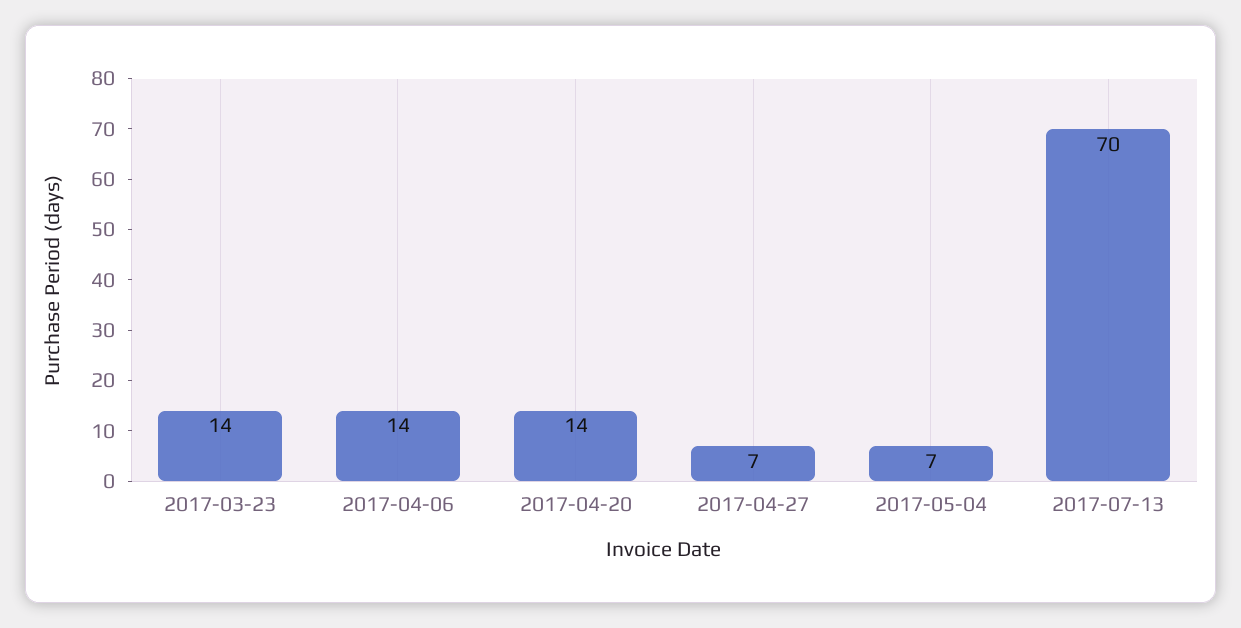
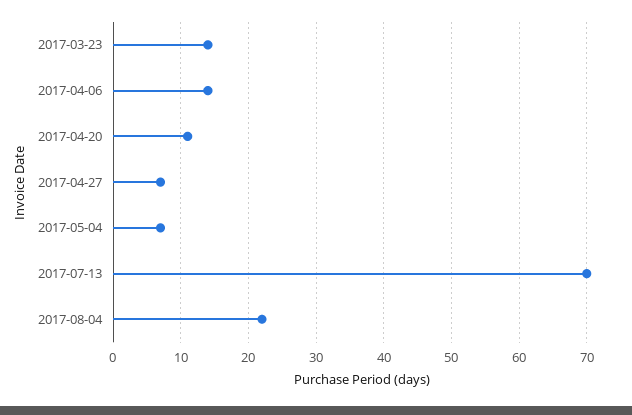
2017-04-20: 14 -> 11
2017-08-04: none -> 22

